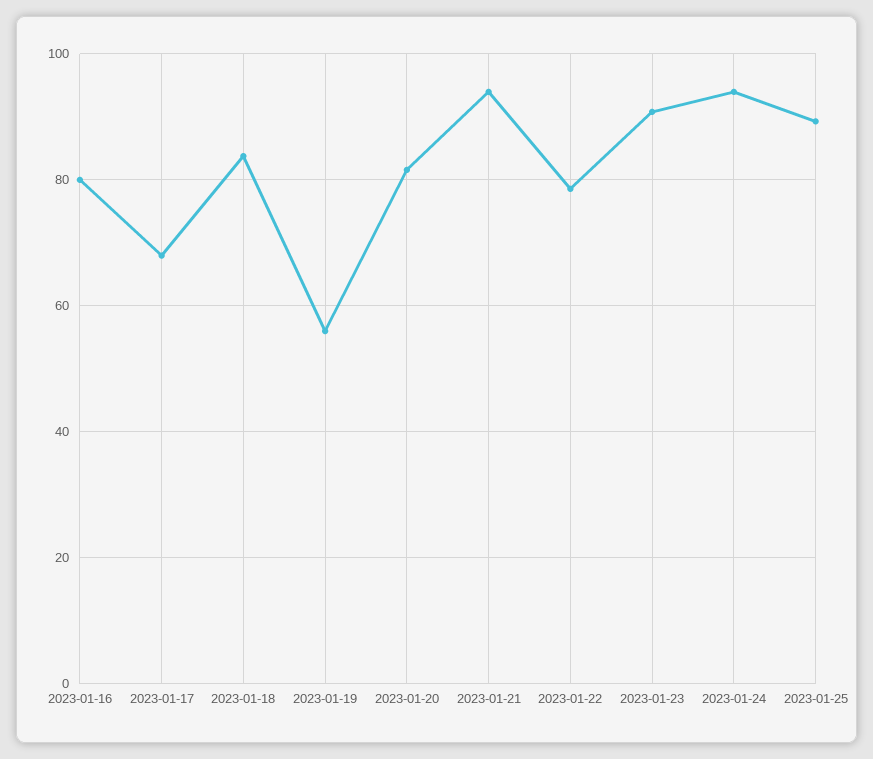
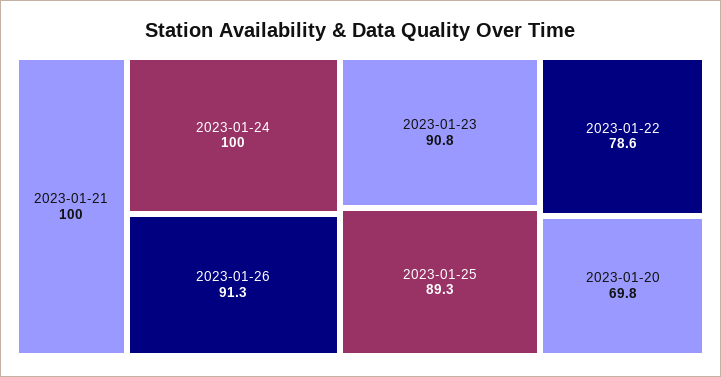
2023-01-16: 80 -> none
2023-01-17: 68 -> none
2023-01-18: 84 -> none
2023-01-19: 56 -> none
2023-01-20: 82 -> 69.8
2023-01-21: 94 -> 100
2023-01-24: 94 -> 100
2023-01-26: none -> 91.3

